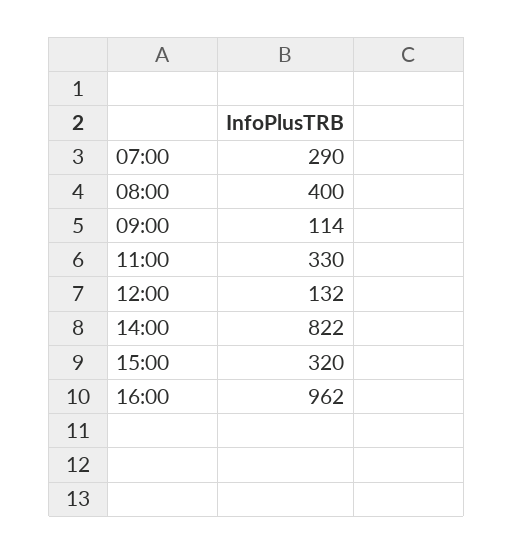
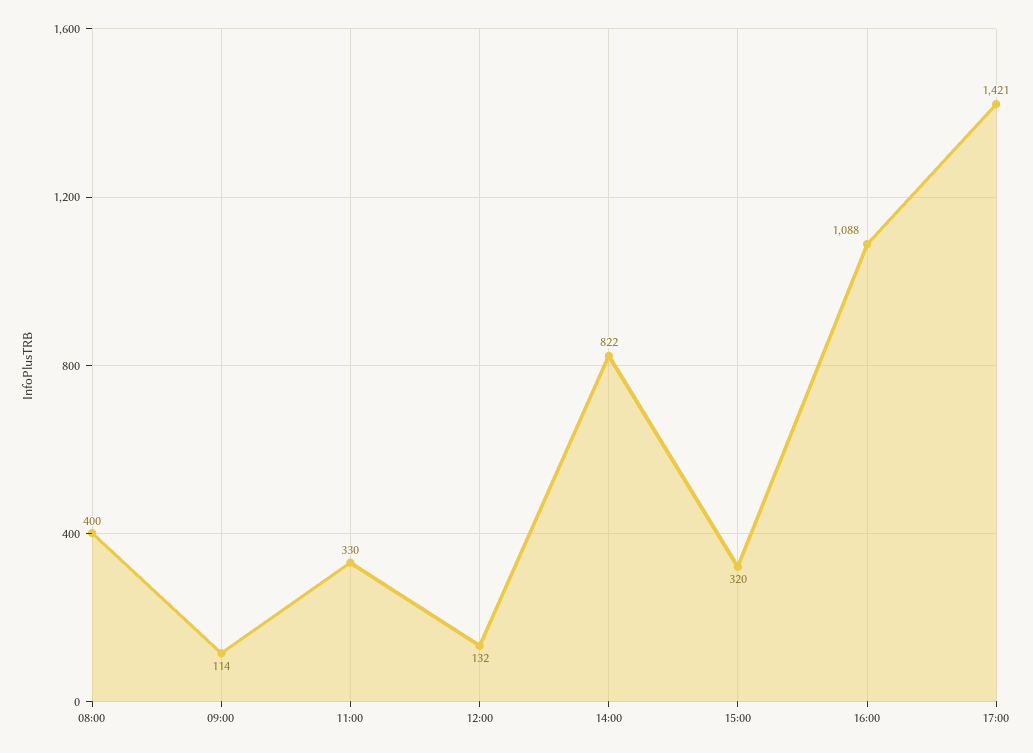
07:00: 290 -> none
16:00: 962 -> 1088
17:00: none -> 1421

